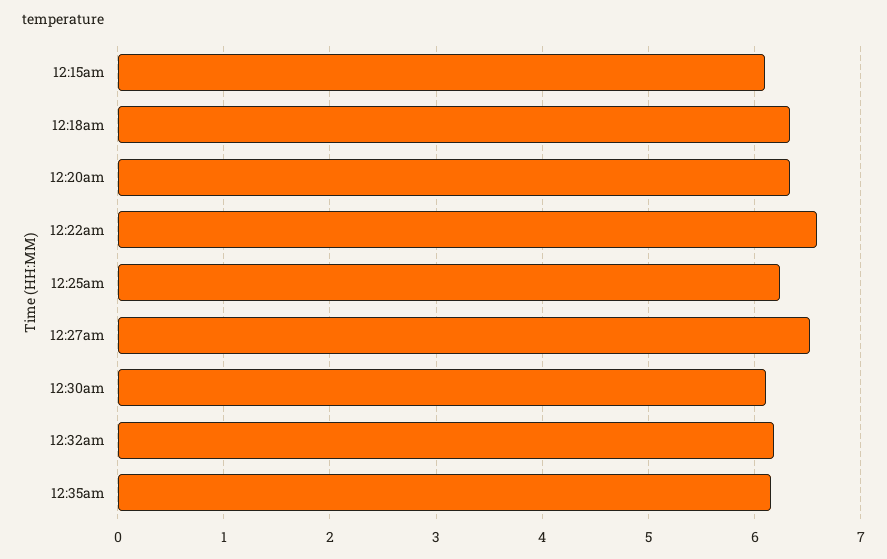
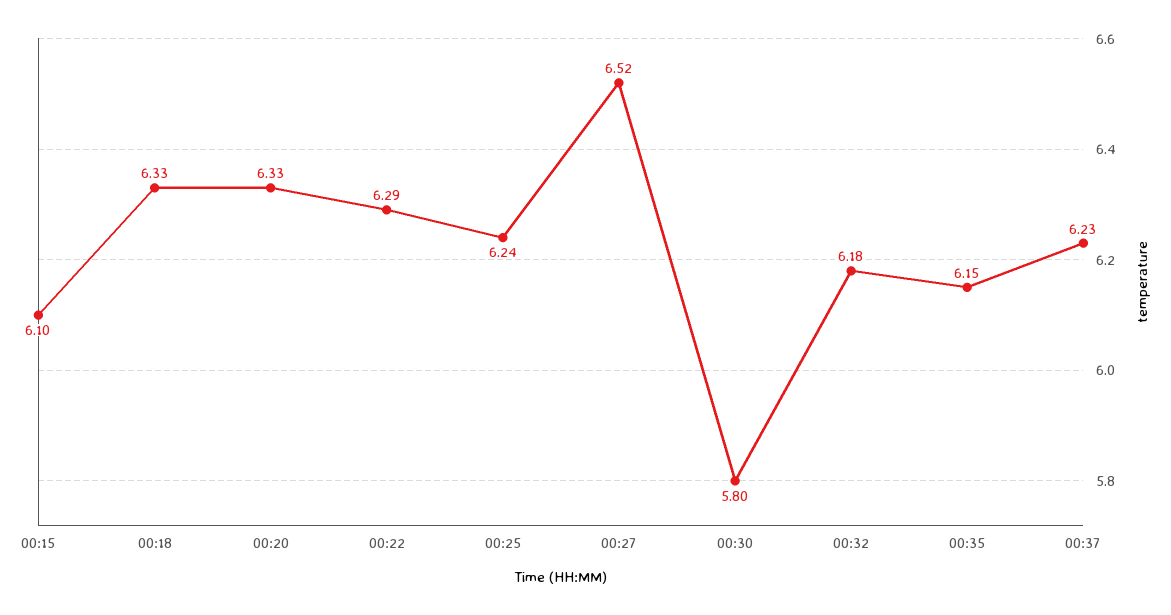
12:22am: 6.6 -> 6.29
12:30am: 6.1 -> 5.8
00:37: none -> 6.23

